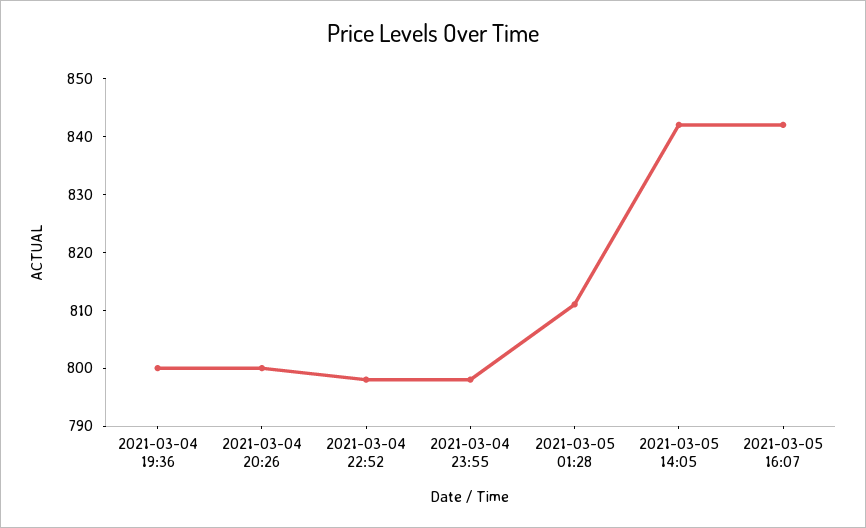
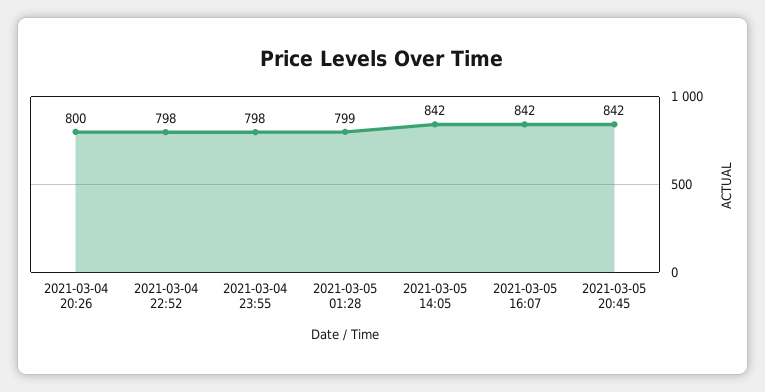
2021-03-04 19:36: 800 -> none
2021-03-05 01:28: 810 -> 799
2021-03-05 20:45: none -> 842

